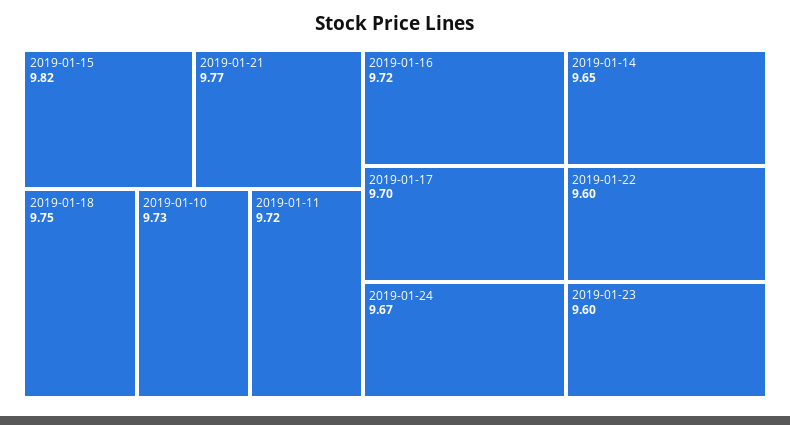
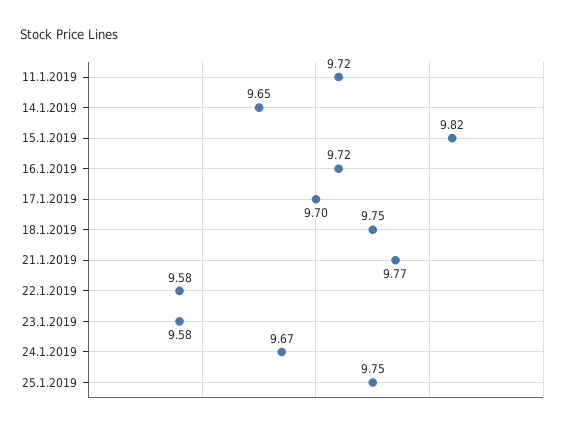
2019-01-10: 9.73 -> none
2019-01-22: 9.6 -> 9.58
2019-01-23: 9.6 -> 9.58
25.1.2019: none -> 9.75

